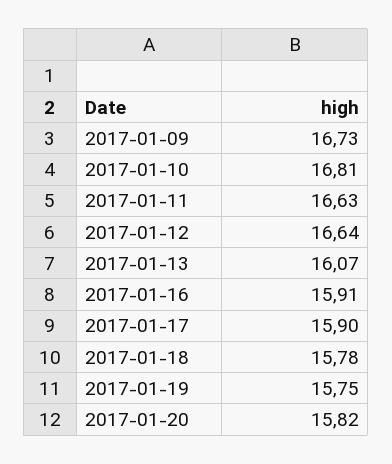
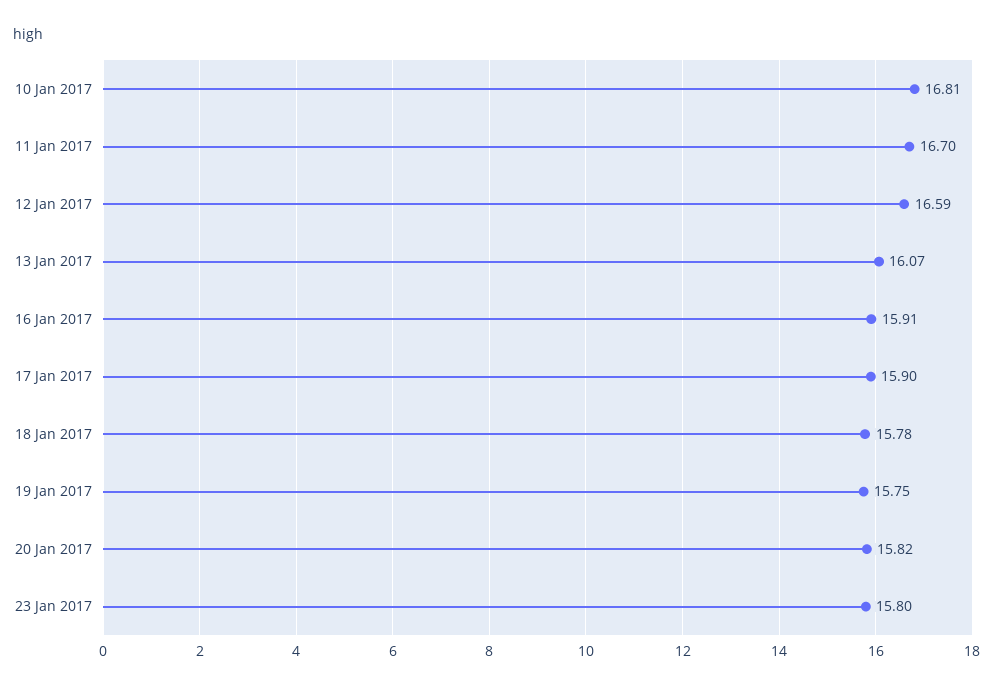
2017-01-09: 16.73 -> none
2017-01-11: 16.63 -> 16.7
2017-01-12: 16.64 -> 16.59
23 Jan 2017: none -> 15.8

